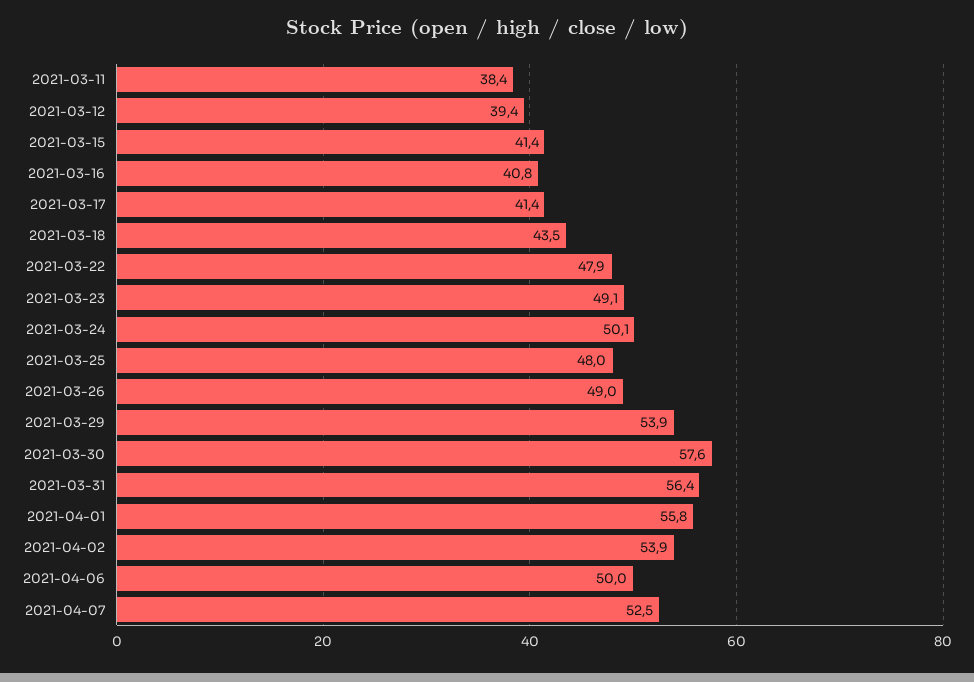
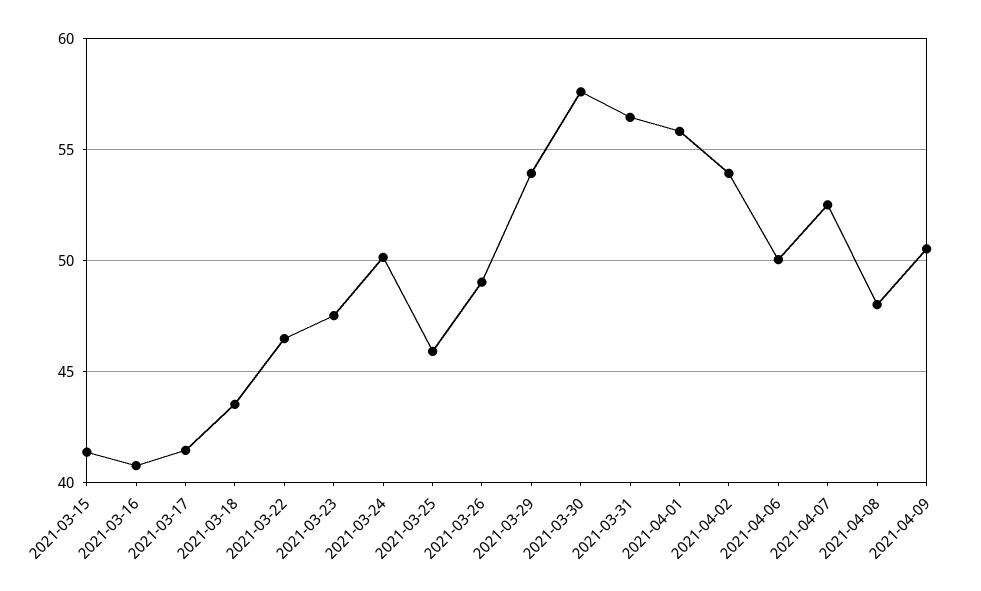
2021-03-11: 38.4 -> none
2021-03-12: 39.4 -> none
2021-03-22: 47.9 -> 46.5
2021-03-23: 49.1 -> 47.5
2021-03-25: 48 -> 46
2021-04-08: none -> 48
2021-04-09: none -> 50.5

